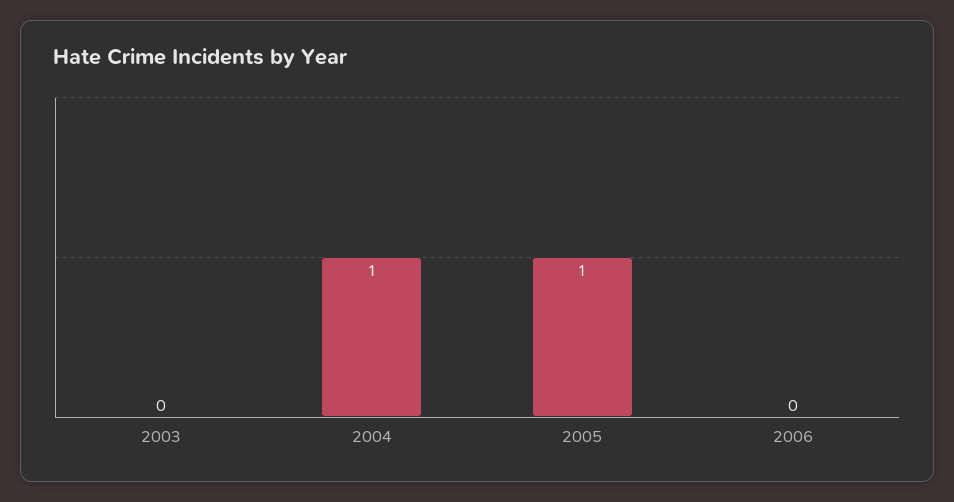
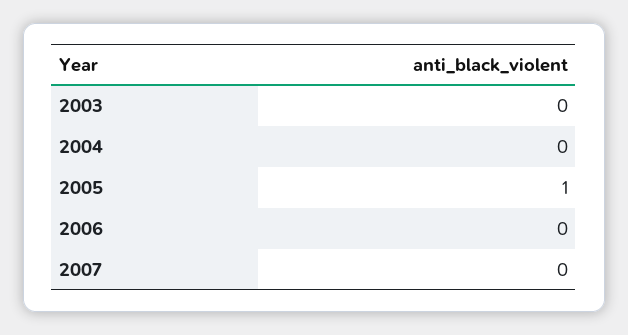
2004: 1 -> 0
2007: none -> 0

